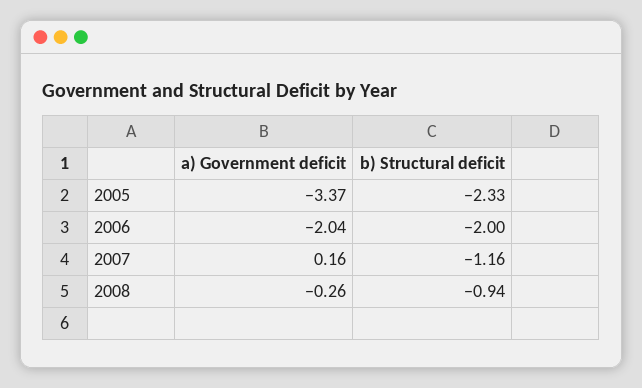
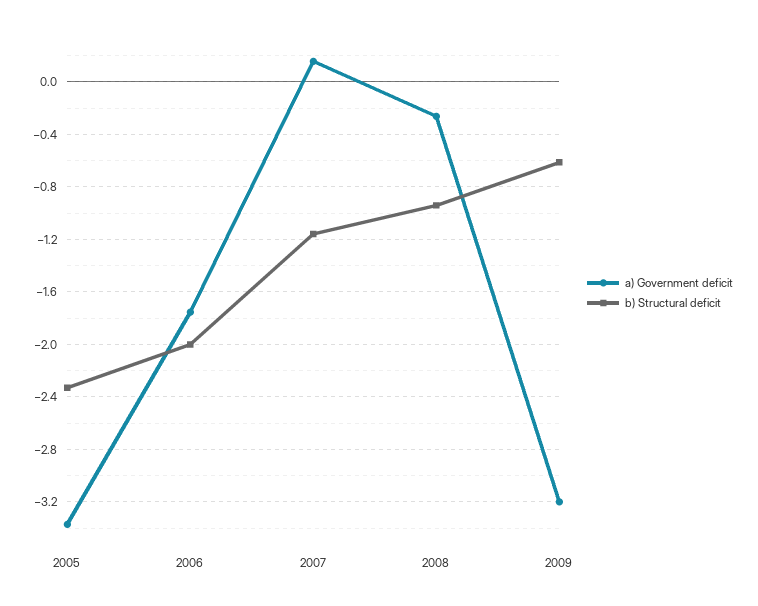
a) Government deficit, 2006: -2.04 -> -1.75
a) Government deficit, 2009: none -> -3.2
b) Structural deficit, 2009: none -> -0.6

